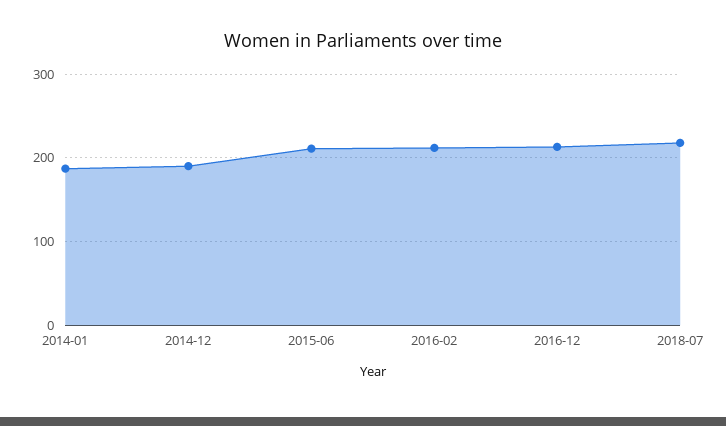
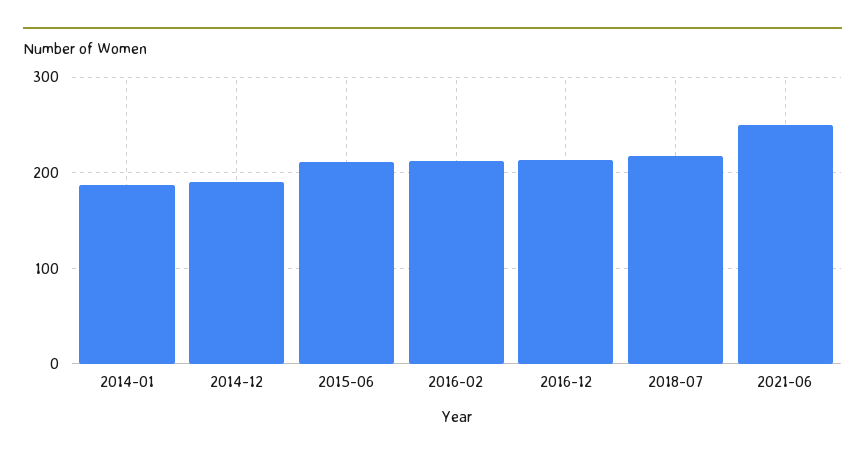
2021-06: none -> 250

